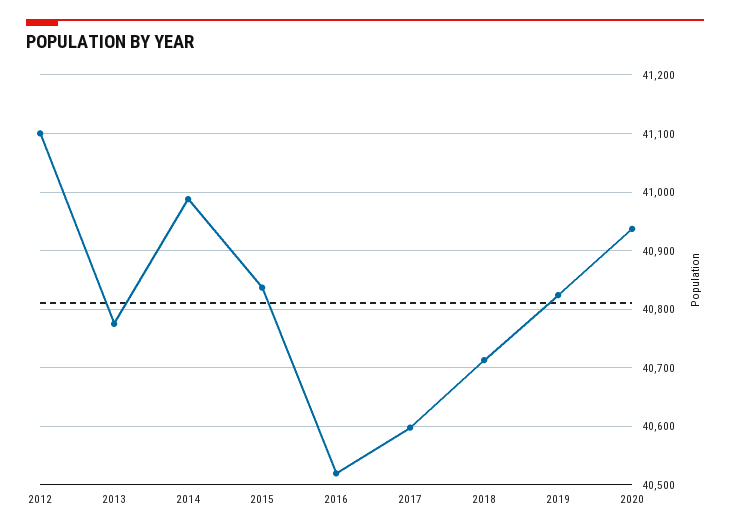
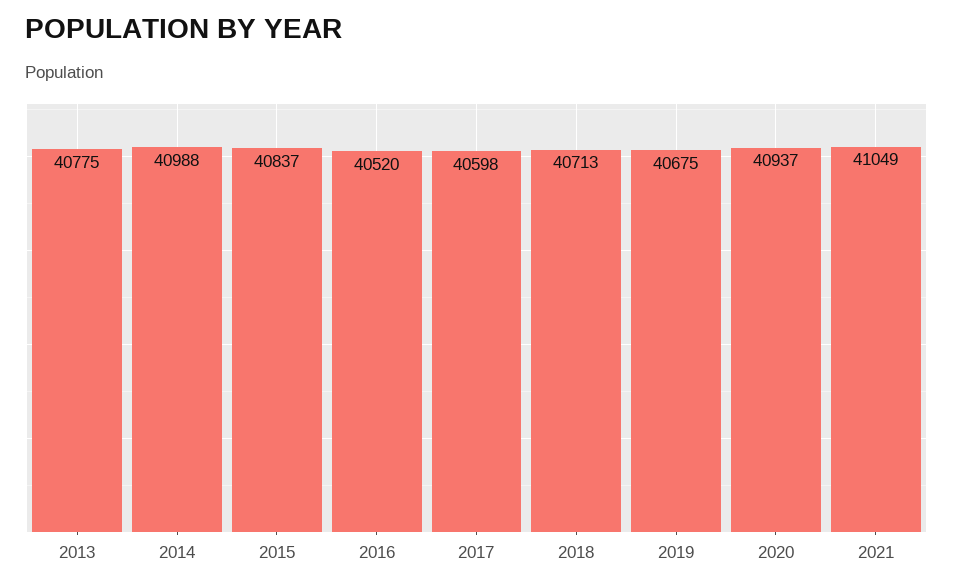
2012: 41100 -> none
2019: 40820 -> 40675
2021: none -> 41049

